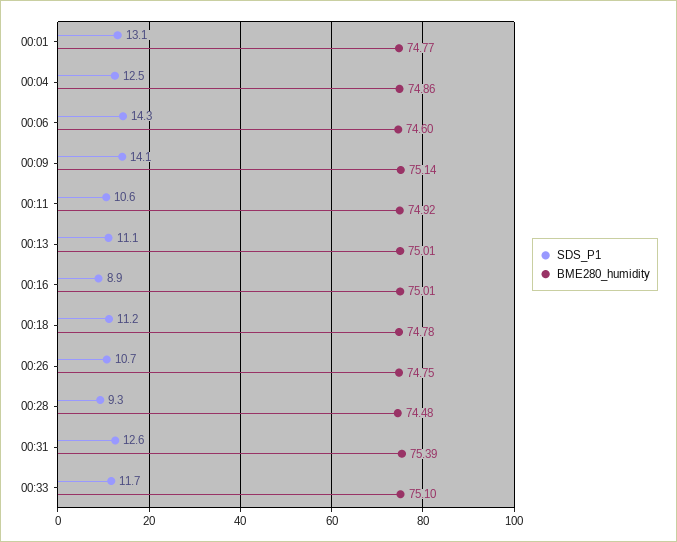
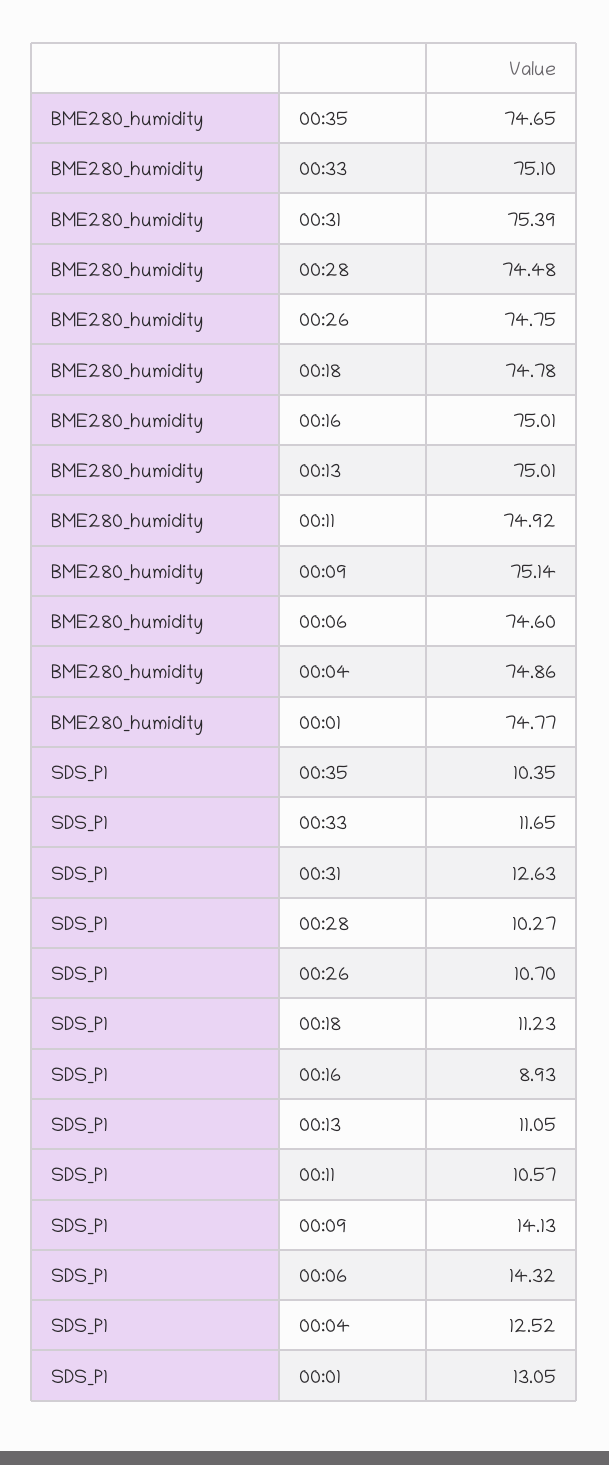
SDS_P1, 00:28: 9.3 -> 10.27
BME280_humidity, 00:35: none -> 74.65
SDS_P1, 00:35: none -> 10.35

